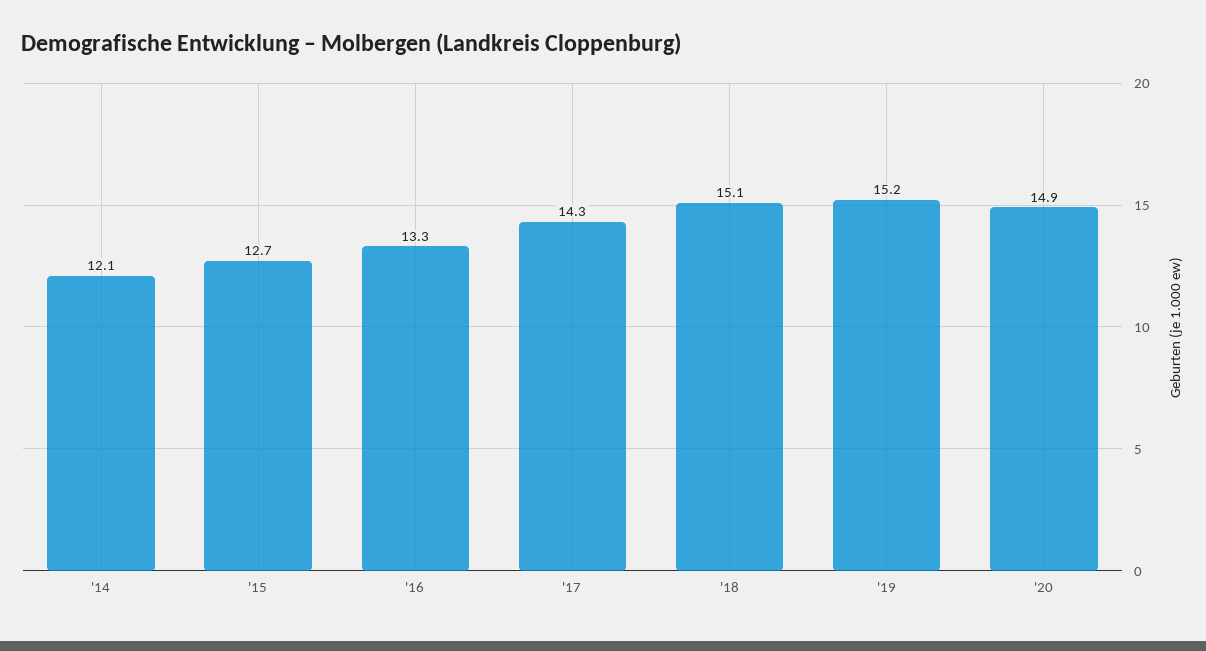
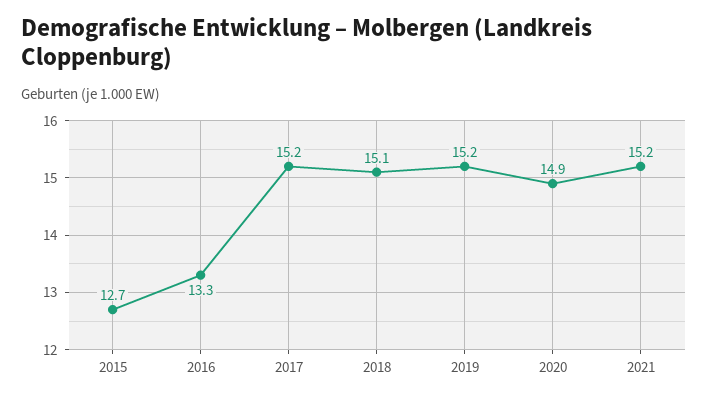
'14: 12.1 -> none
'17: 14.3 -> 15.2
2021: none -> 15.2

